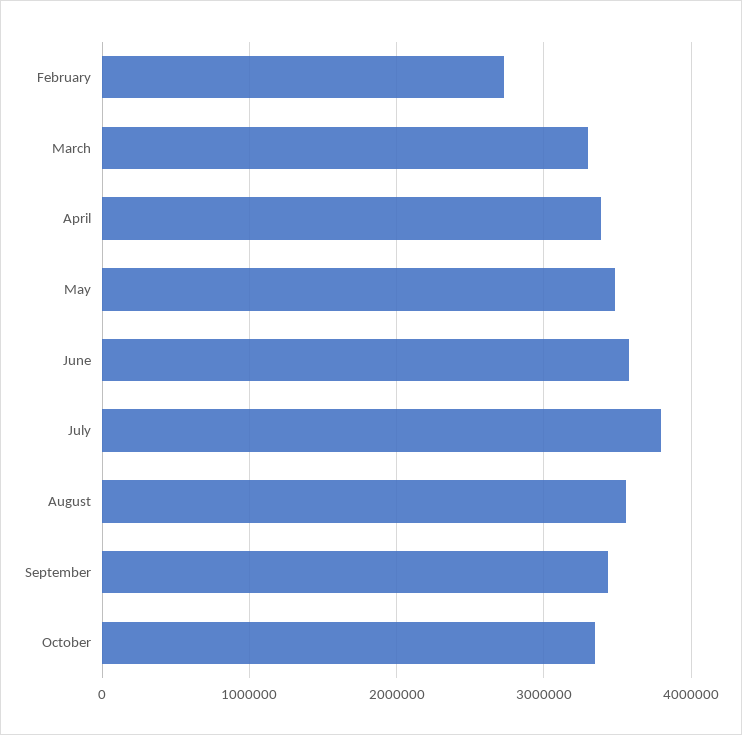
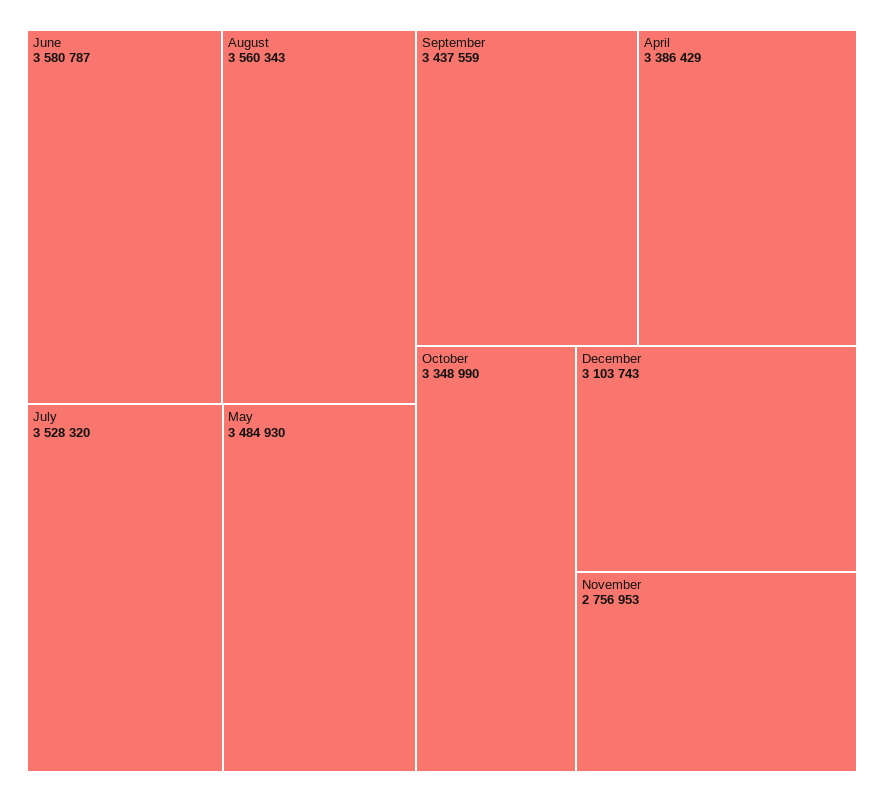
February: 2700000 -> none
March: 3300000 -> none
July: 3800000 -> 3528320
December: none -> 3103743
November: none -> 2756953

